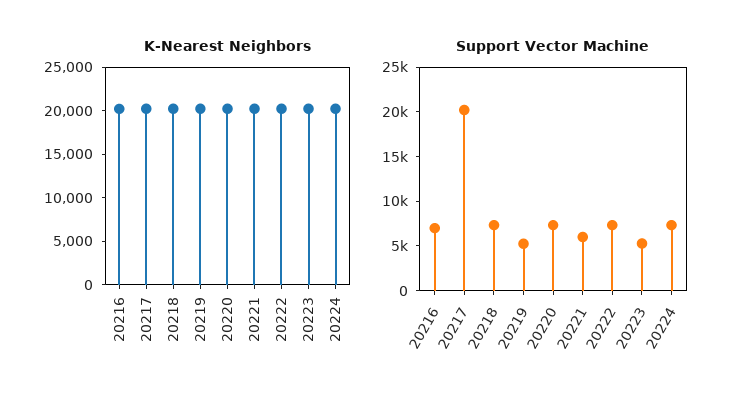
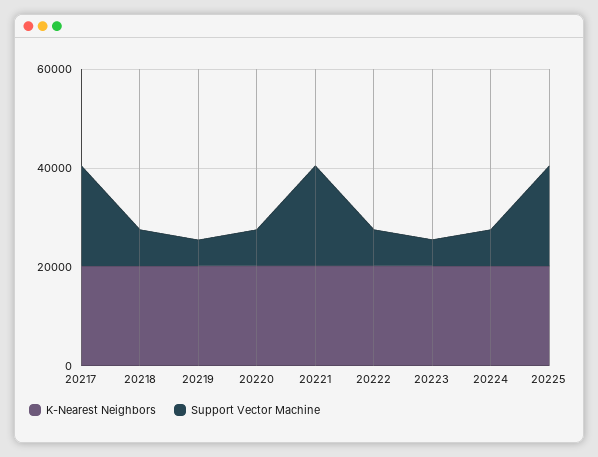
K-Nearest Neighbors, 20216: 20000 -> none
Support Vector Machine, 20216: 7000 -> none
Support Vector Machine, 20221: 6000 -> 20000
K-Nearest Neighbors, 20225: none -> 20000
Support Vector Machine, 20225: none -> 20000

